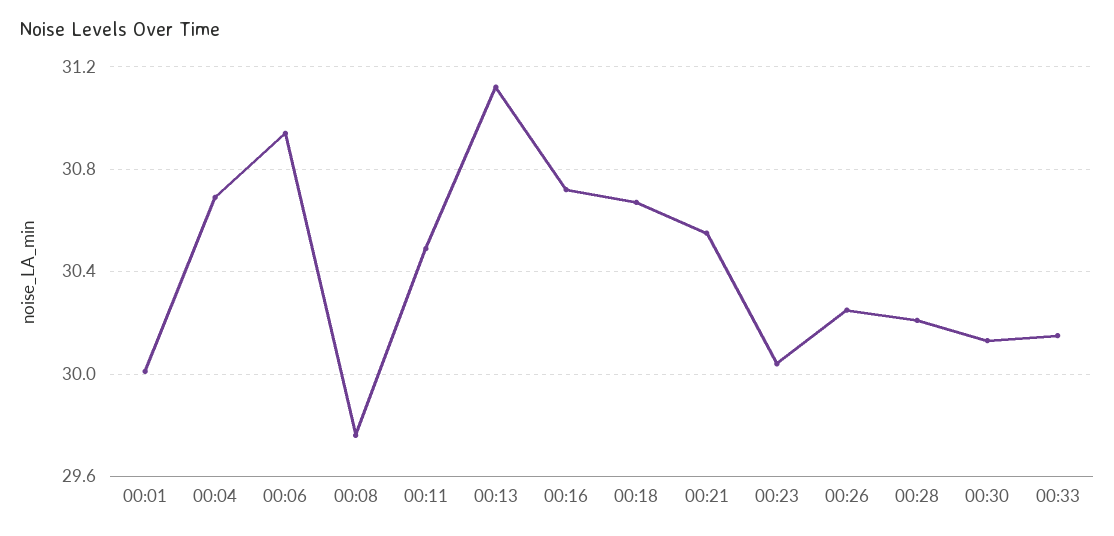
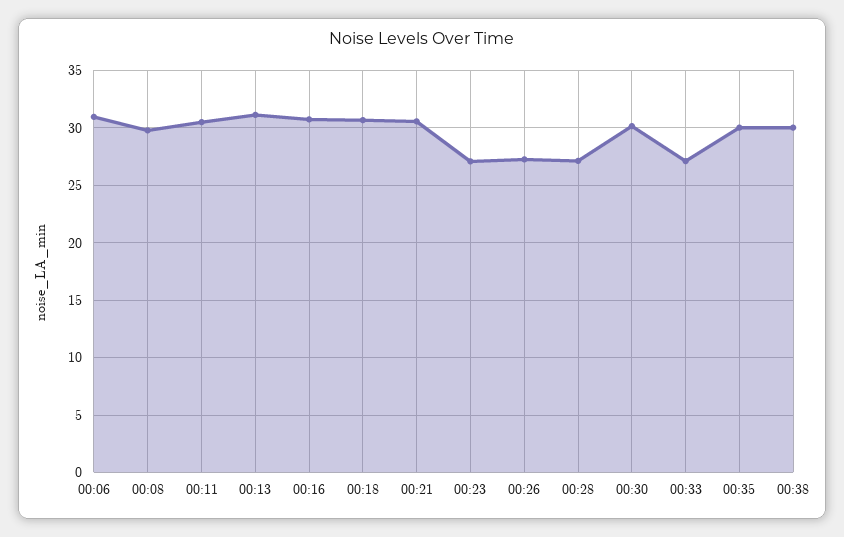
00:01: 30 -> none
00:04: 30.7 -> none
00:23: 30.05 -> 27
00:26: 30.25 -> 27
00:28: 30.2 -> 27
00:33: 30.15 -> 27
00:35: none -> 30
00:38: none -> 30

